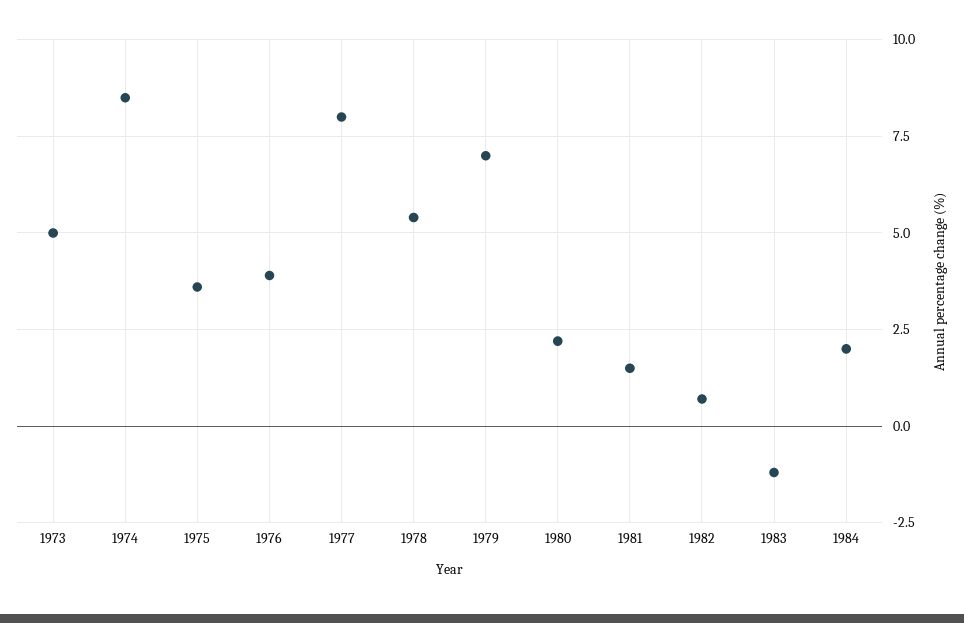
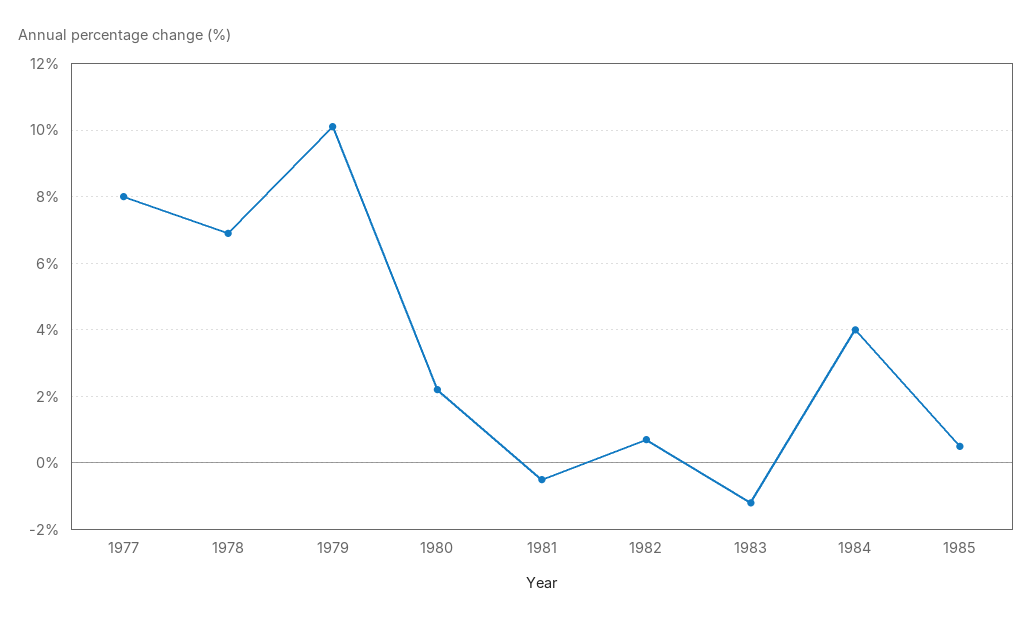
1973: 5 -> none
1974: 8.5 -> none
1975: 3.5 -> none
1976: 4 -> none
1978: 5.5 -> 7
1979: 7 -> 10
1981: 1.5 -> -0.5
1984: 2 -> 4
1985: none -> 0.5

